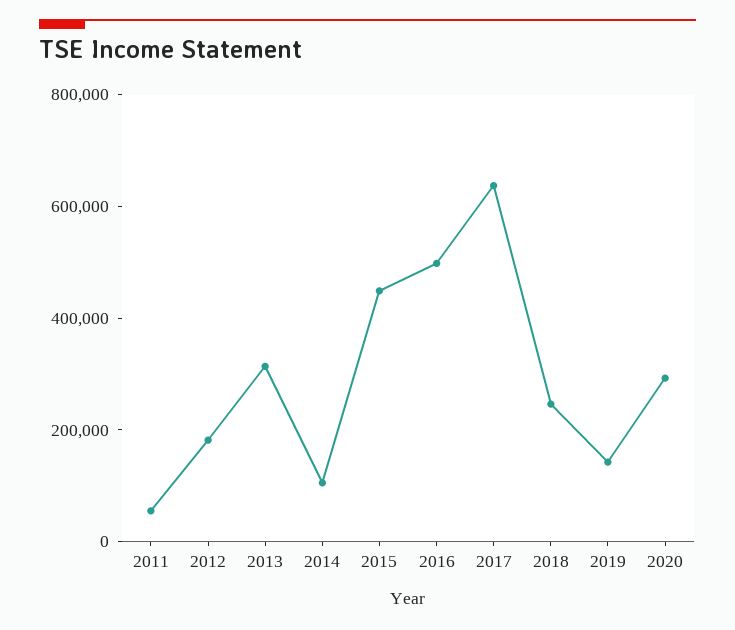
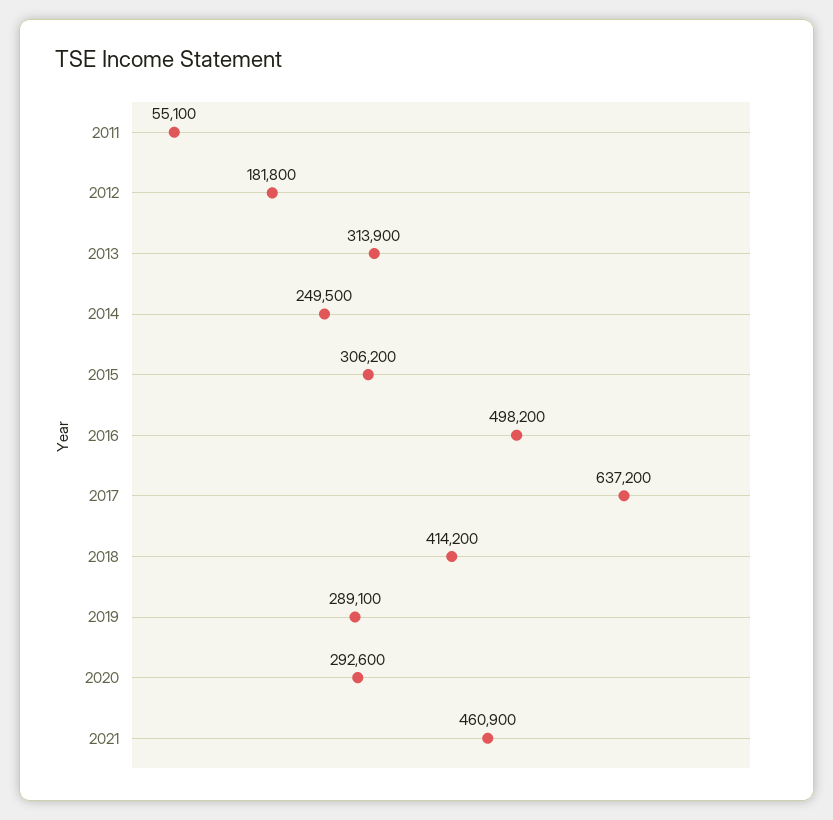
2014: 100000 -> 249500
2015: 450000 -> 306200
2018: 250000 -> 414200
2019: 150000 -> 289100
2021: none -> 460900

